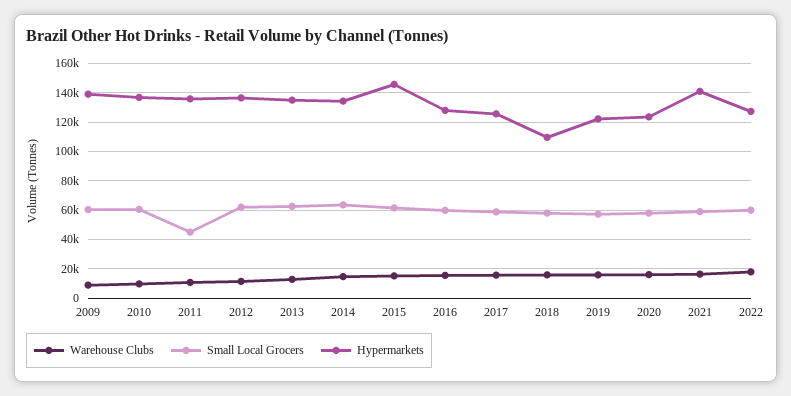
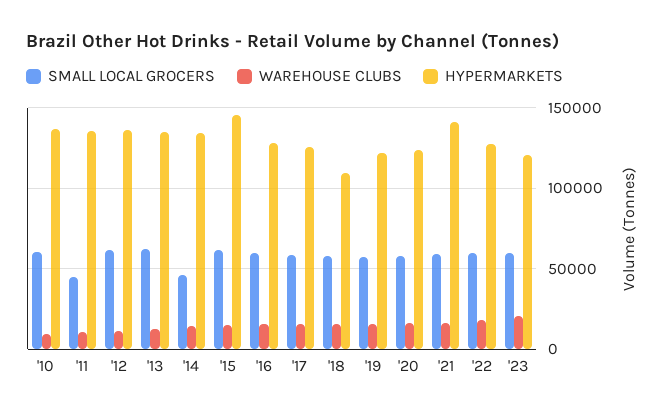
Warehouse Clubs, 2009: 10000 -> none
Small Local Grocers, 2009: 60000 -> none
Hypermarkets, 2009: 140000 -> none
Small Local Grocers, 2014: 65000 -> 45000
Small Local Grocers, '23: none -> 60000
Warehouse Clubs, '23: none -> 20000
Hypermarkets, '23: none -> 120000

